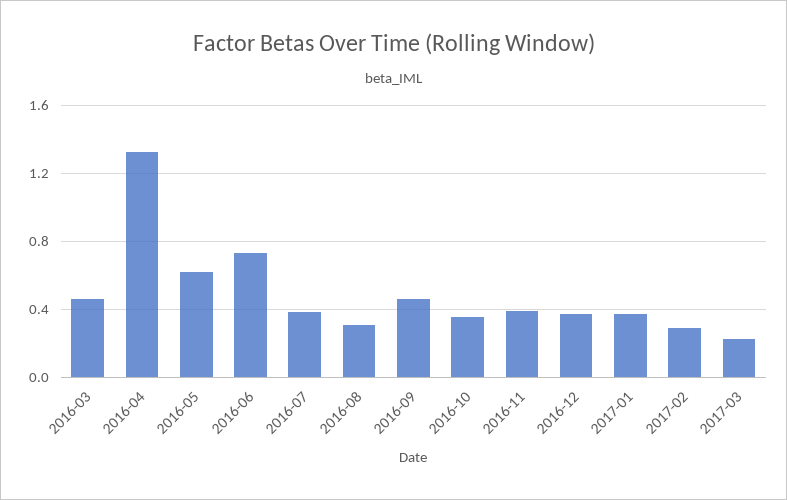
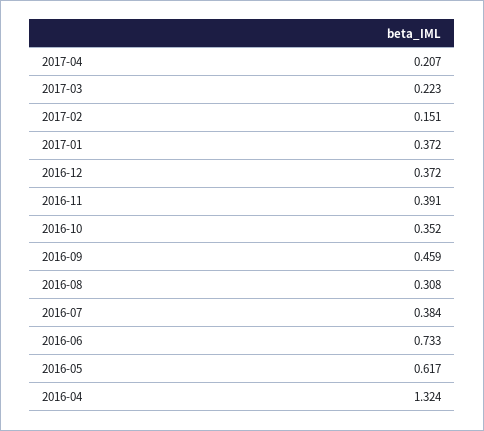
2016-03: 0.45 -> none
2017-02: 0.3 -> 0.151
2017-04: none -> 0.207

